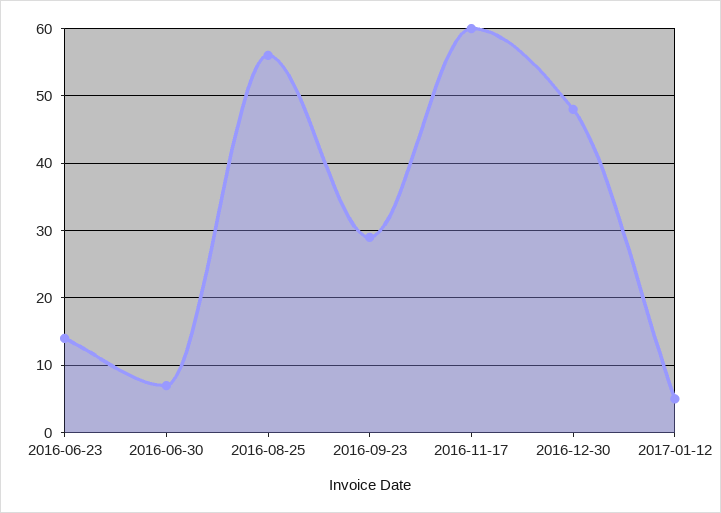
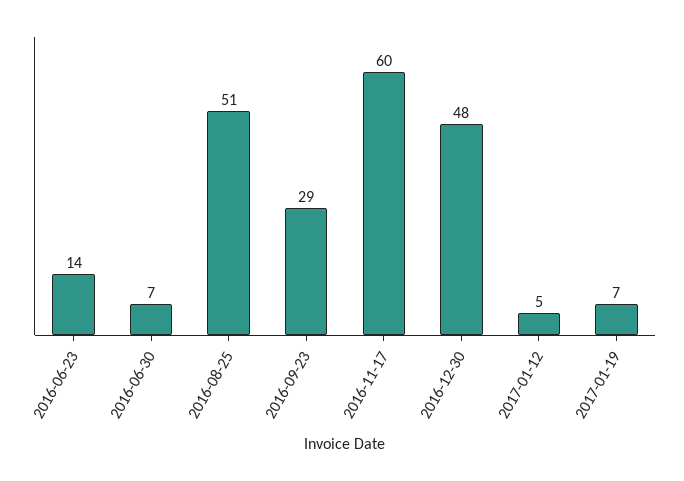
2016-08-25: 56 -> 51
2017-01-19: none -> 7

